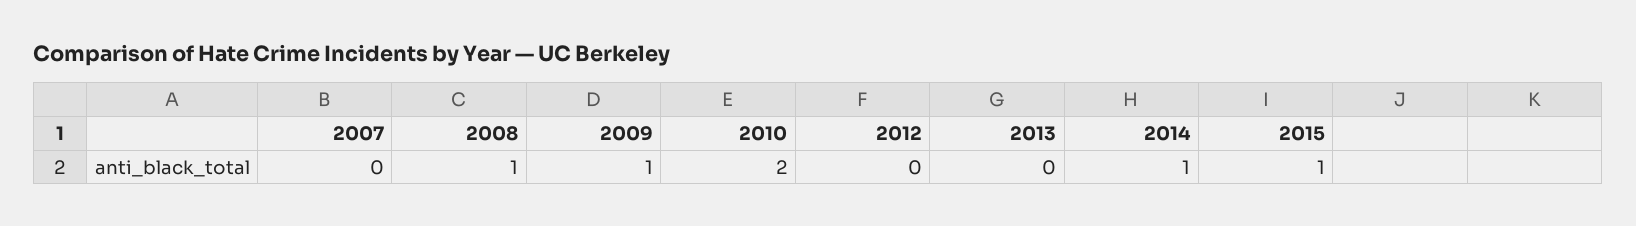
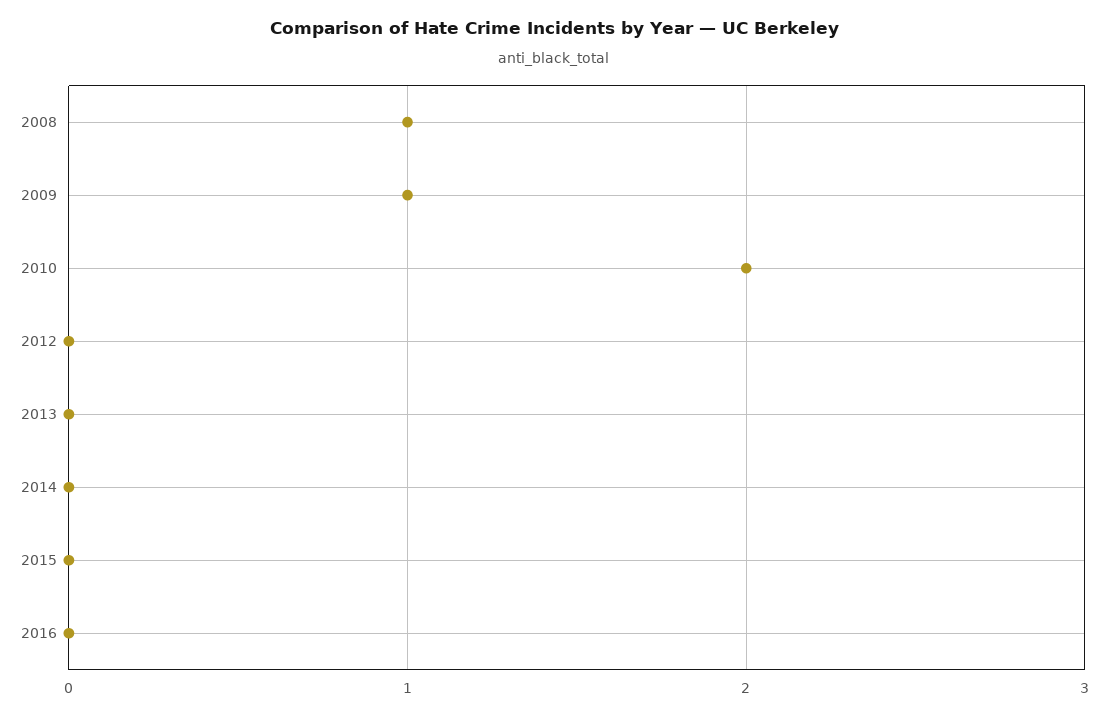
2007: 0 -> none
2014: 1 -> 0
2015: 1 -> 0
2016: none -> 0

